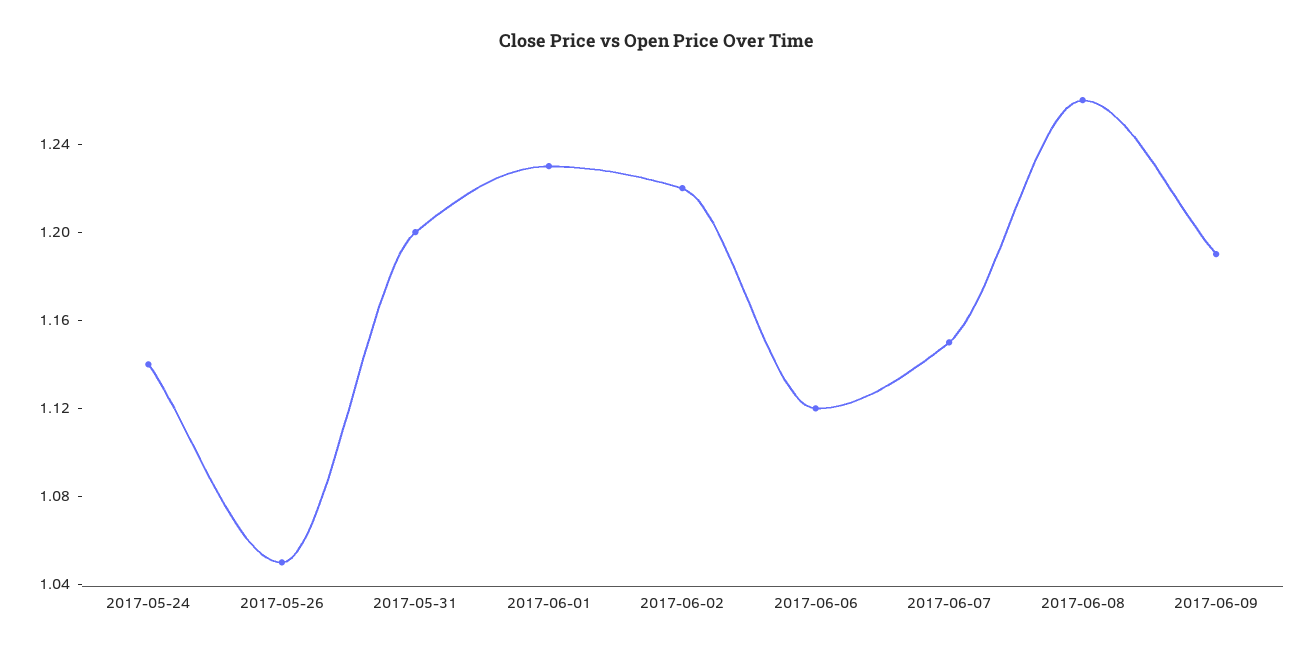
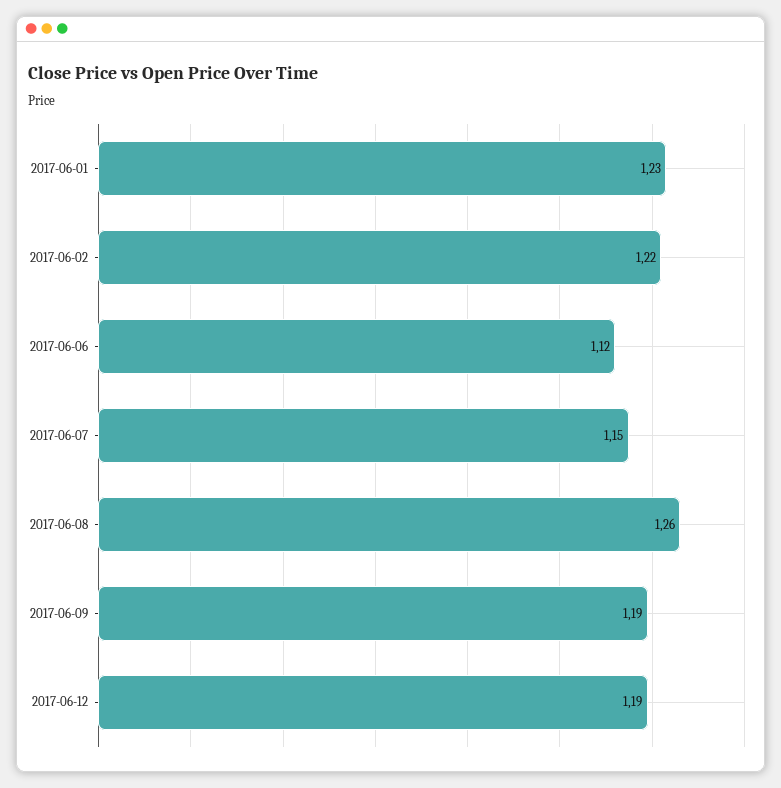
2017-05-24: 1.14 -> none
2017-05-26: 1.05 -> none
2017-05-31: 1.2 -> none
2017-06-12: none -> 1.19

